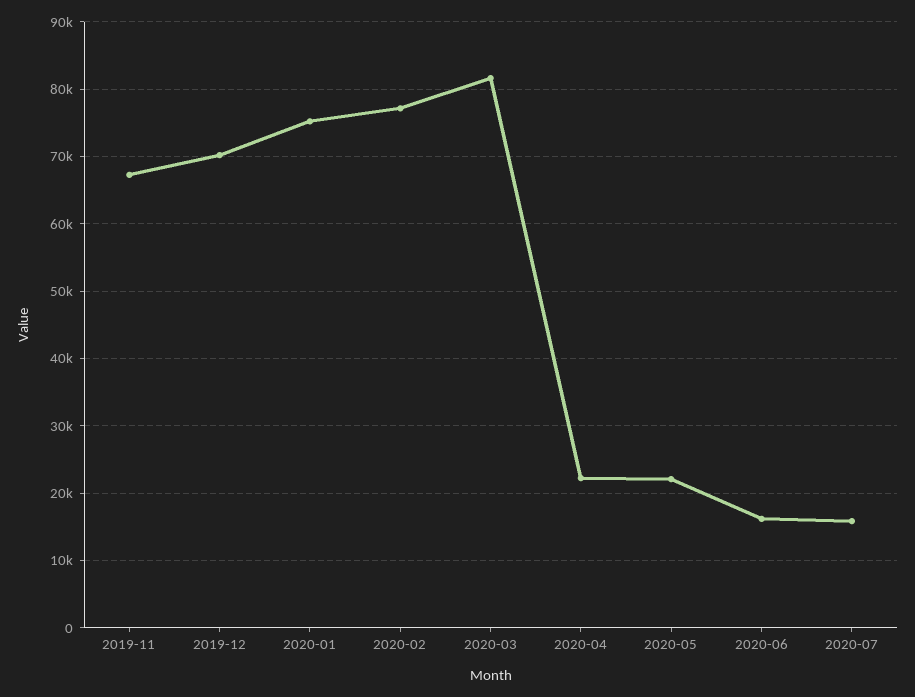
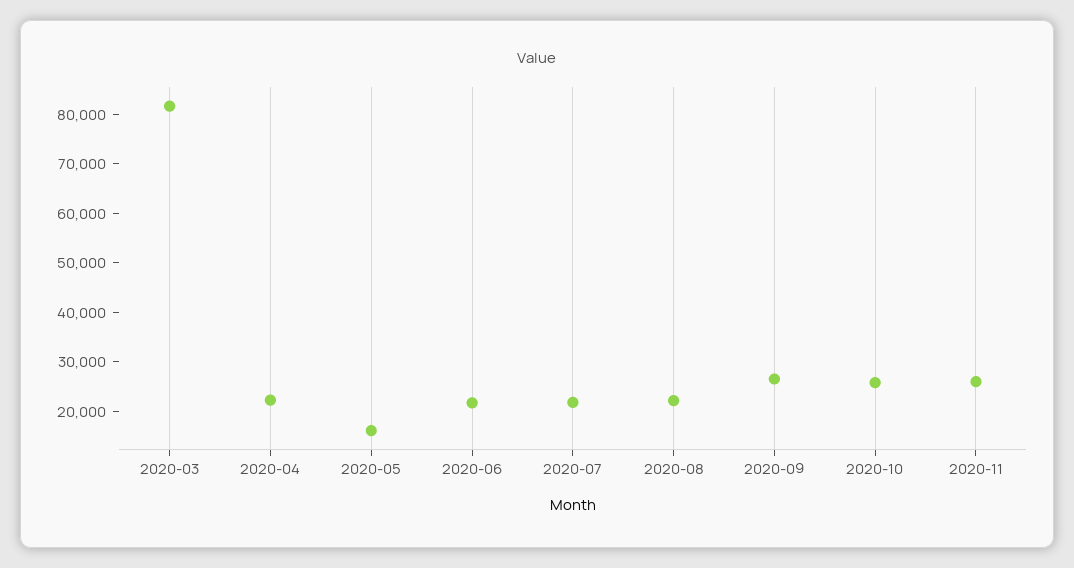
2019-11: 67000 -> none
2019-12: 70000 -> none
2020-01: 75000 -> none
2020-02: 77000 -> none
2020-05: 22000 -> 16000
2020-06: 16000 -> 22000
2020-07: 16000 -> 22000
2020-08: none -> 22000
2020-09: none -> 26000
2020-10: none -> 26000
2020-11: none -> 26000

